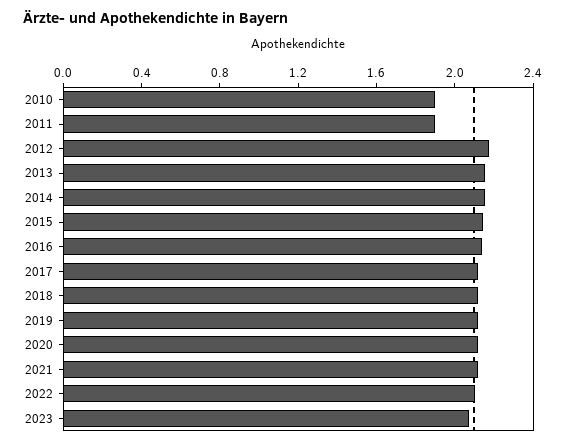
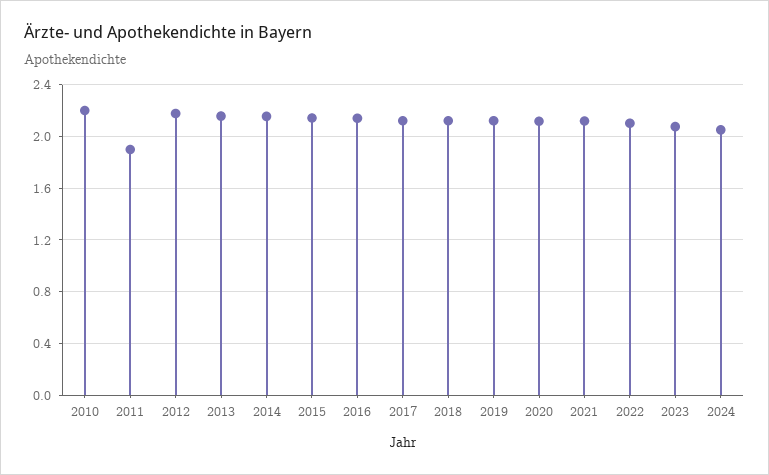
2010: 1.9 -> 2.2
2024: none -> 2.05

